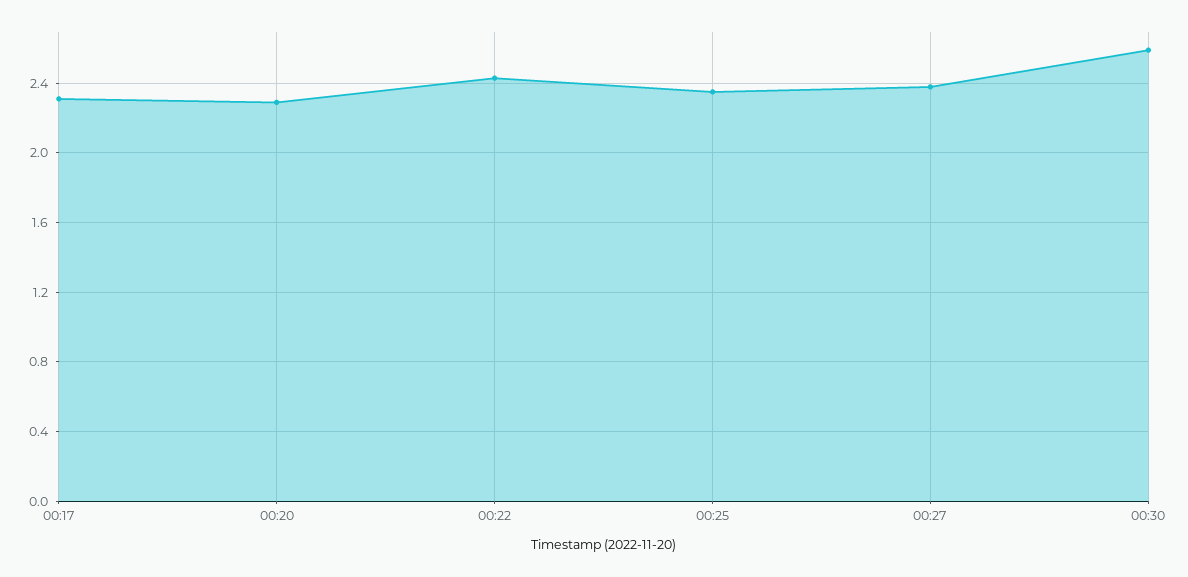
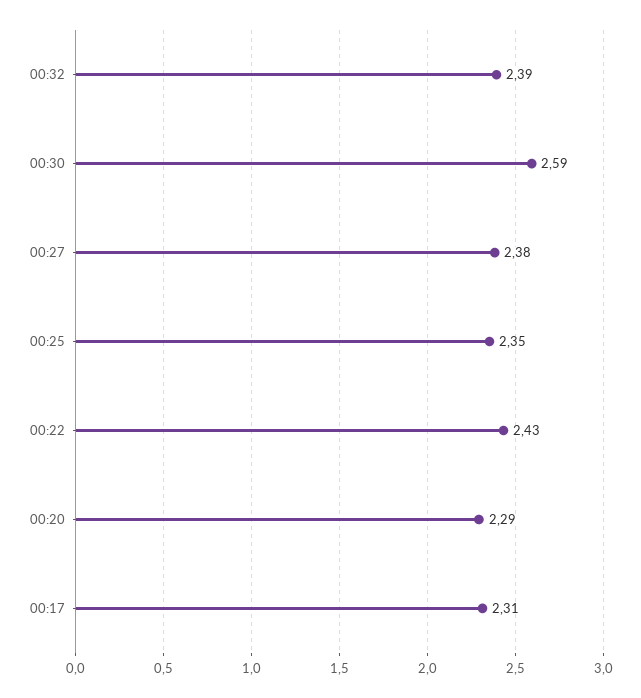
00:32: none -> 2.39

